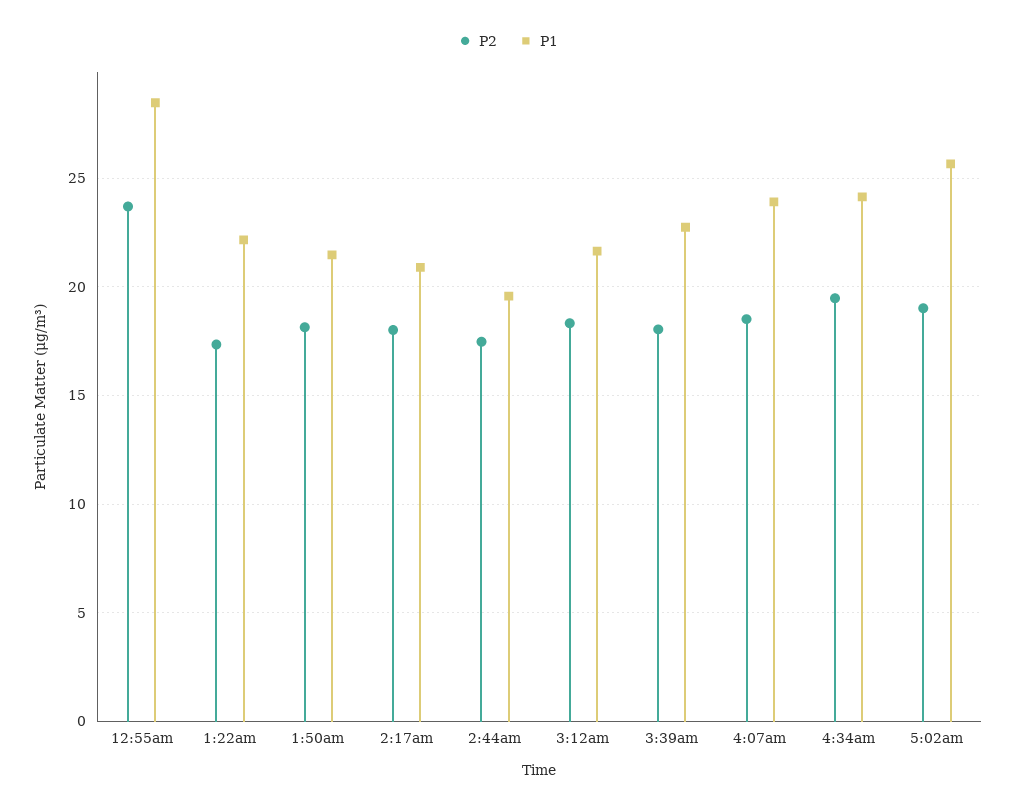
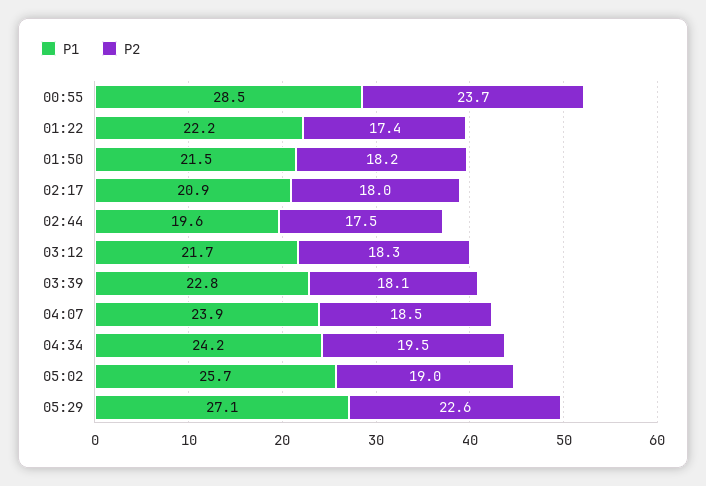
P1, 05:29: none -> 27.1
P2, 05:29: none -> 22.6

